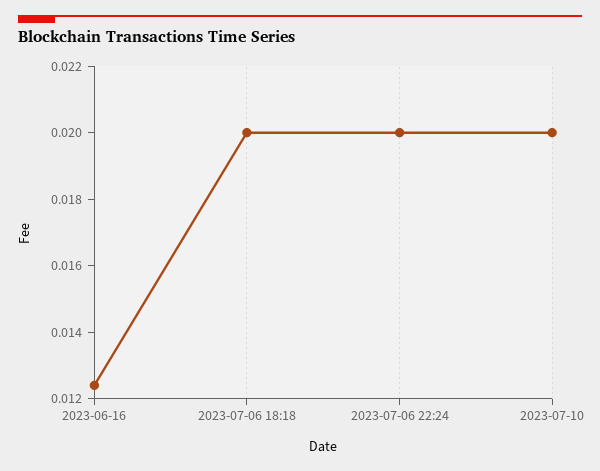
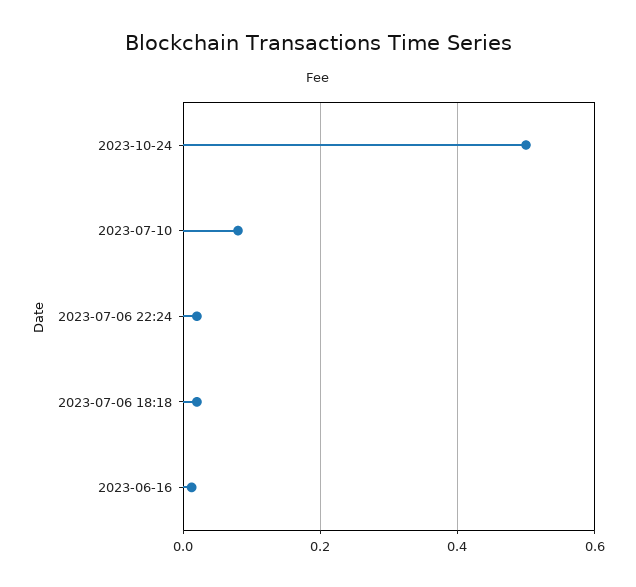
2023-07-10: 0.02 -> 0.08
2023-10-24: none -> 0.5

